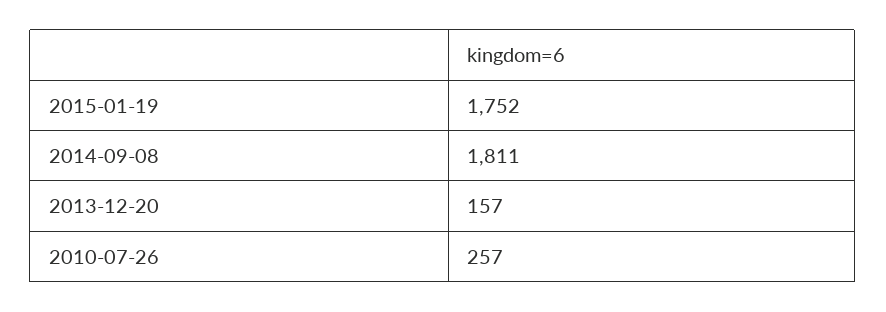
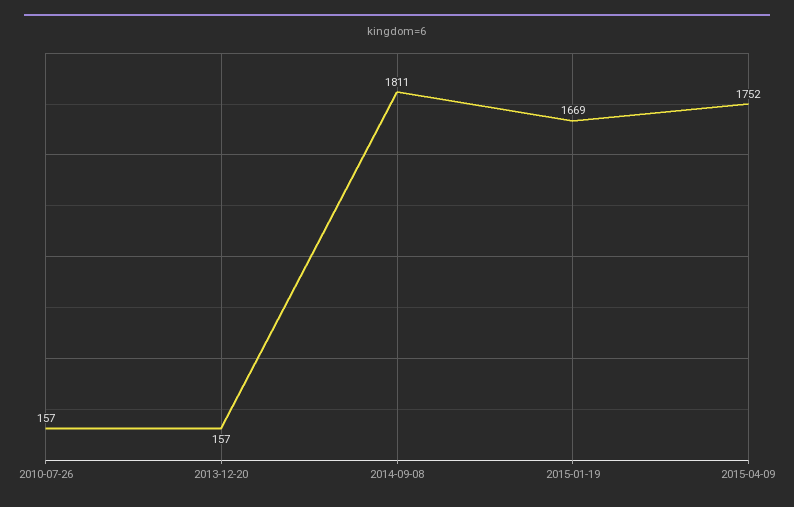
2015-01-19: 1752 -> 1669
2010-07-26: 257 -> 157
2015-04-09: none -> 1752

